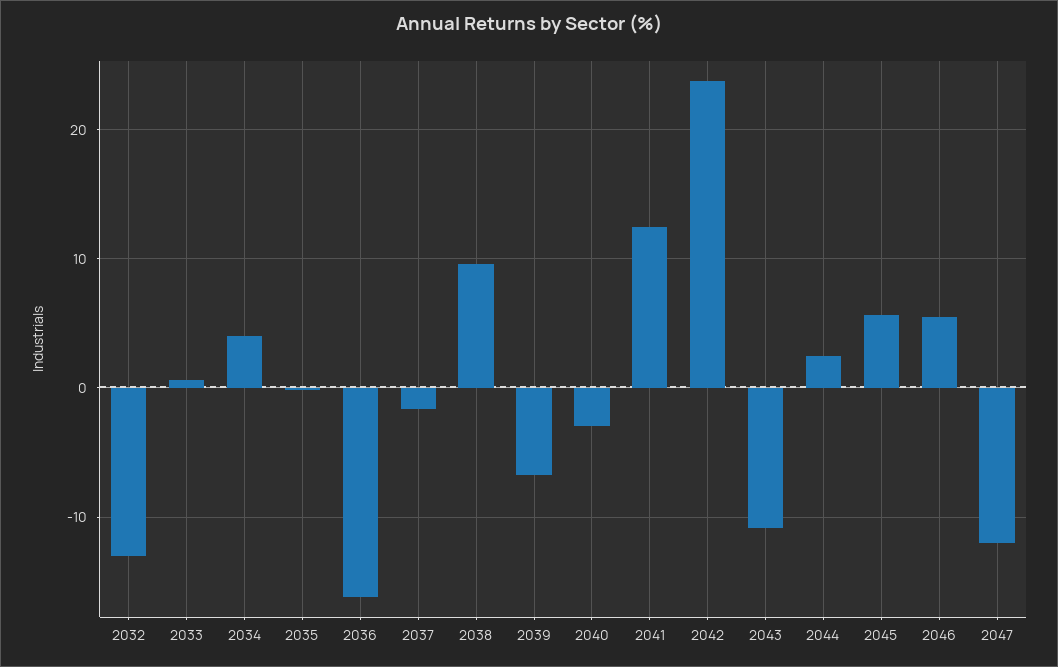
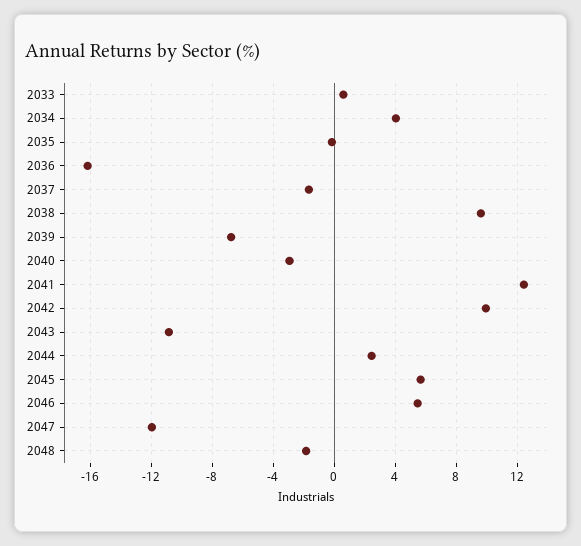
2032: -13 -> none
2042: 24 -> 10
2048: none -> -2

